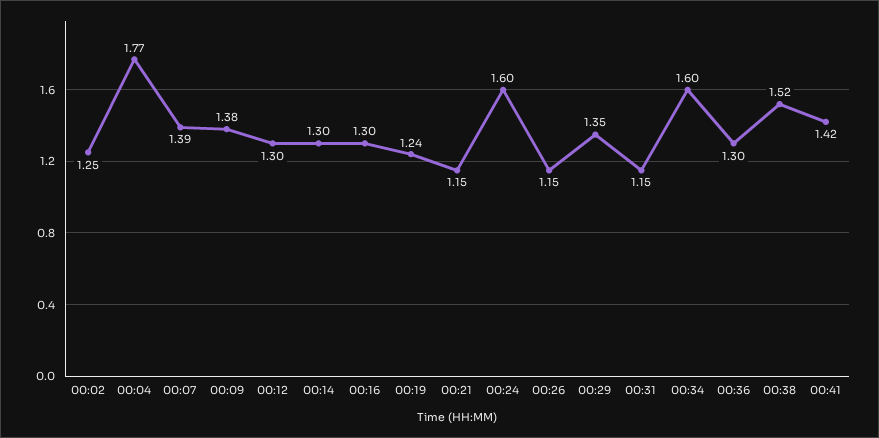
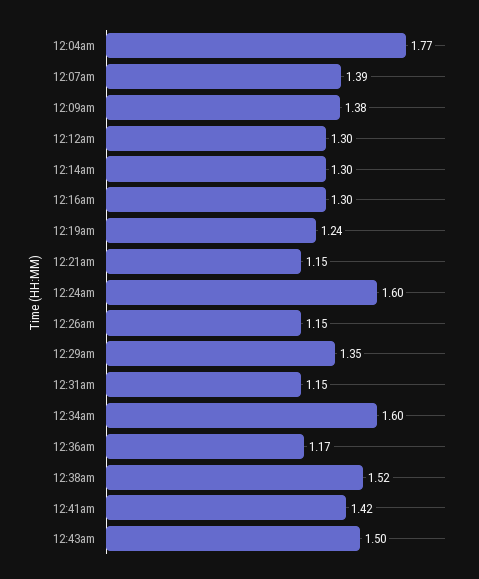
00:02: 1.25 -> none
00:36: 1.3 -> 1.17
12:43am: none -> 1.5

